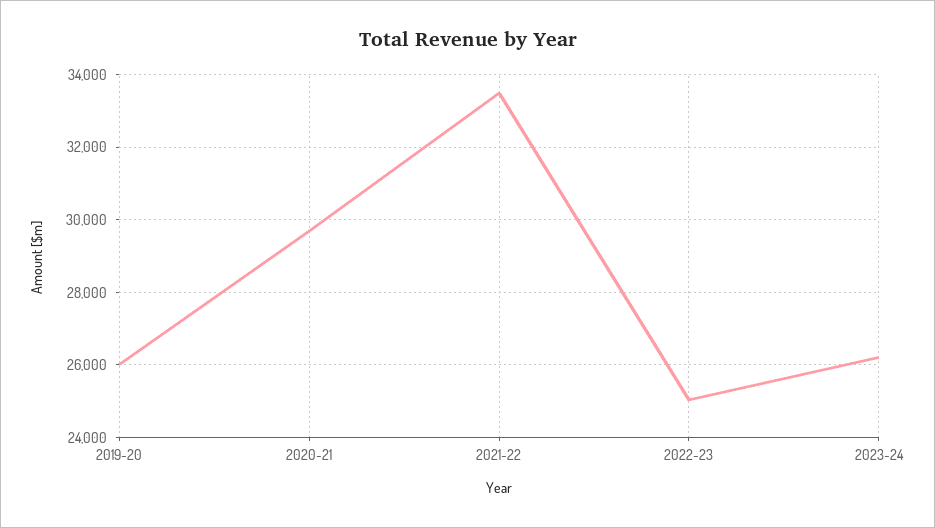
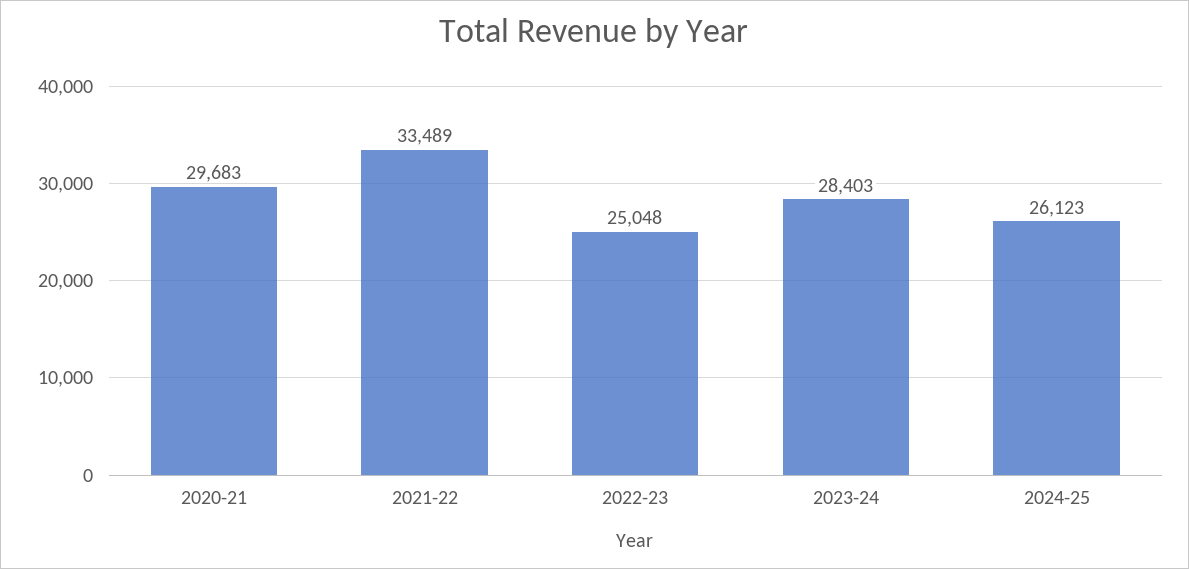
2019-20: 26000 -> none
2023-24: 26200 -> 28403
2024-25: none -> 26123

